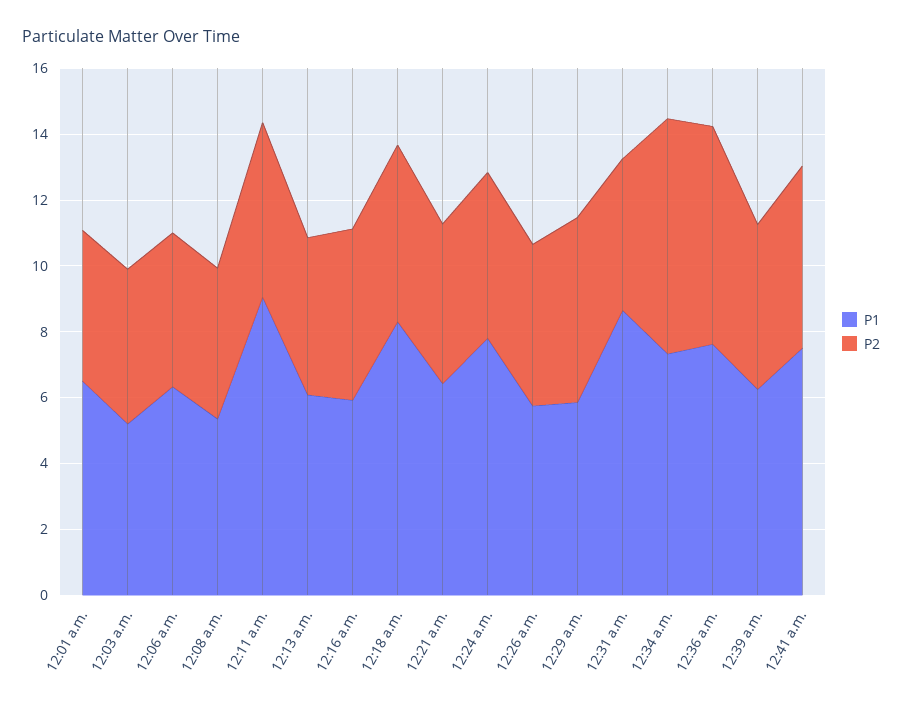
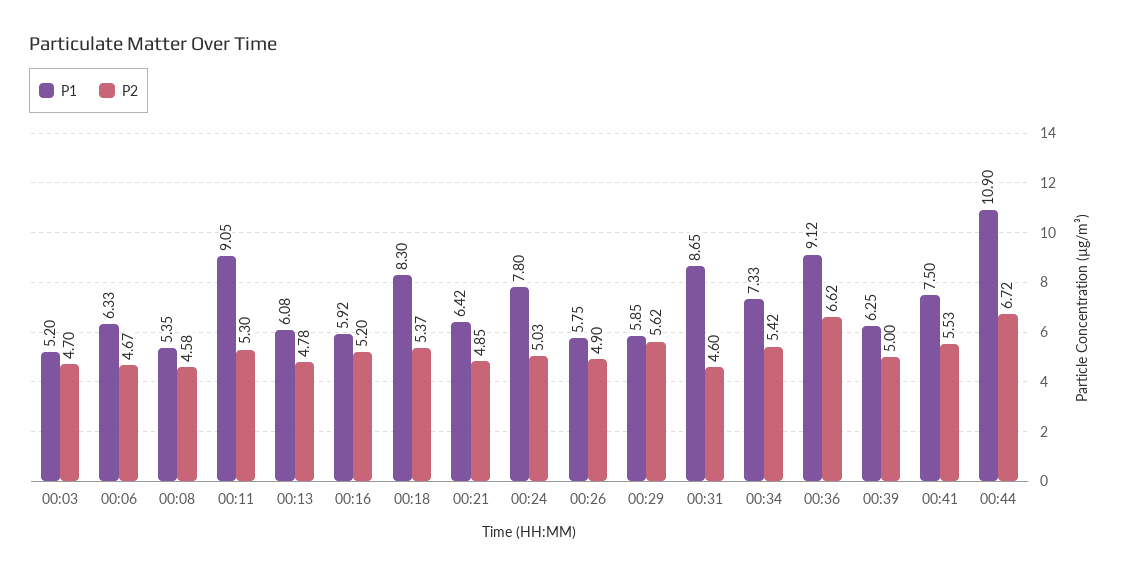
P1, 12:01 a.m.: 6.5 -> none
P2, 12:01 a.m.: 4.5 -> none
P2, 12:34 a.m.: 7 -> 5.42
P1, 12:36 a.m.: 7.5 -> 9.12
P1, 00:44: none -> 10.9
P2, 00:44: none -> 6.72

